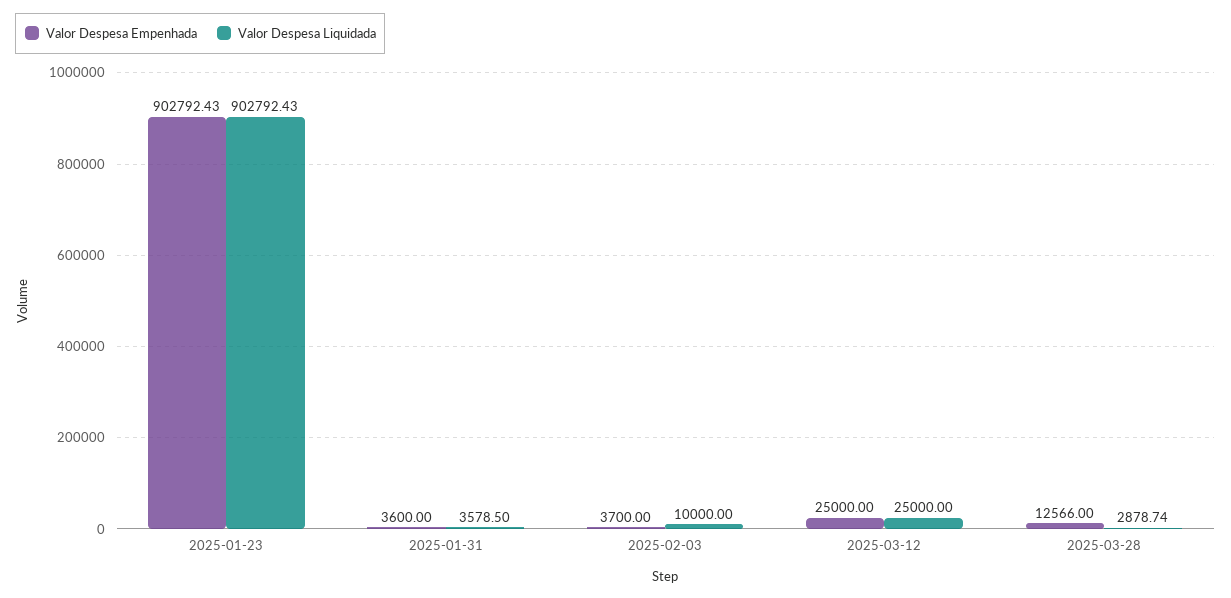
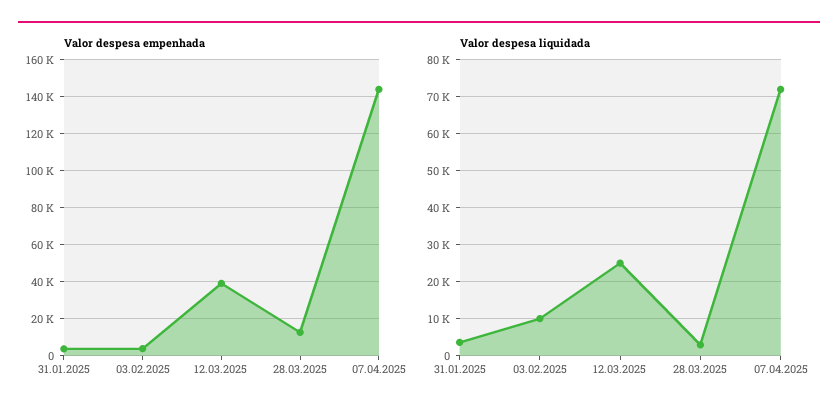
Valor Despesa Empenhada, 2025-01-23: 902792.43 -> none
Valor Despesa Liquidada, 2025-01-23: 902792.43 -> none
Valor Despesa Empenhada, 2025-03-12: 25000 -> 40000
Valor Despesa Empenhada, 07.04.2025: none -> 145000
Valor Despesa Liquidada, 07.04.2025: none -> 72000

